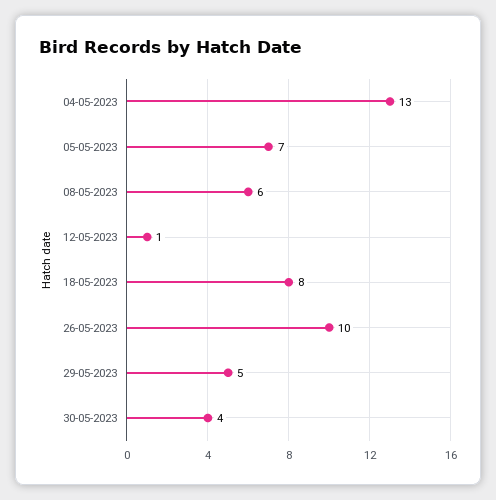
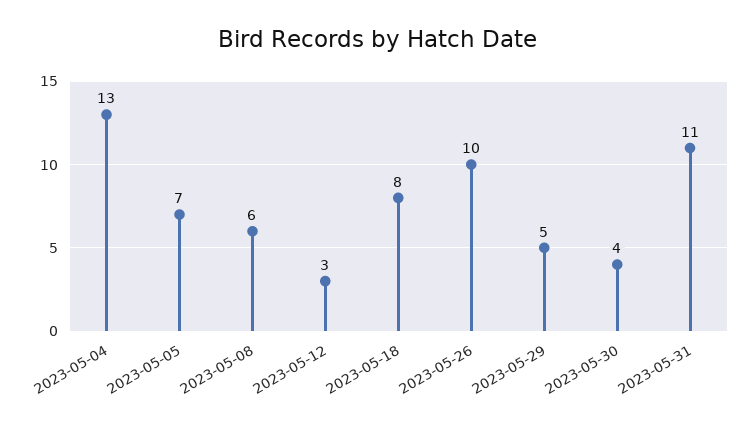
12-05-2023: 1 -> 3
2023-05-31: none -> 11

